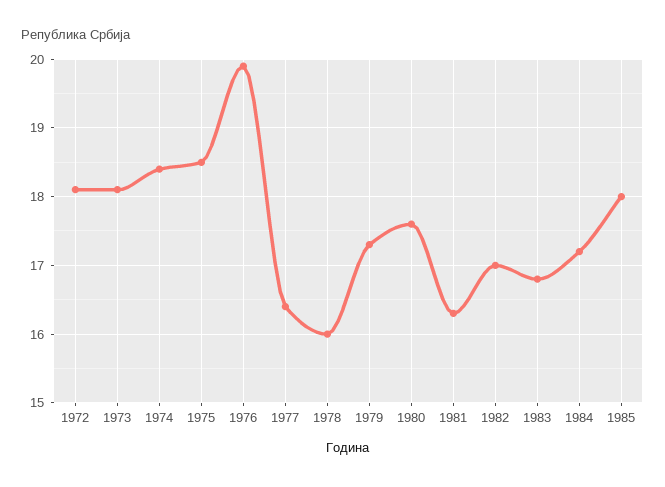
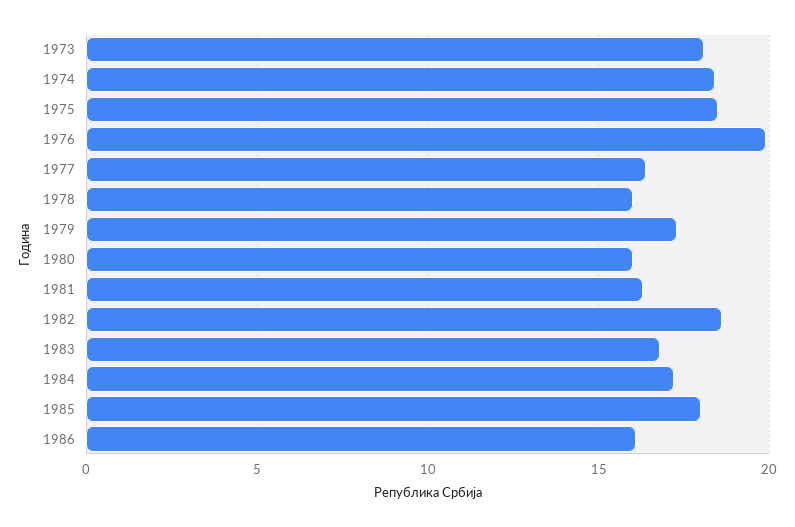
1972: 18.1 -> none
1980: 17.6 -> 16
1982: 17 -> 18.5
1986: none -> 16

